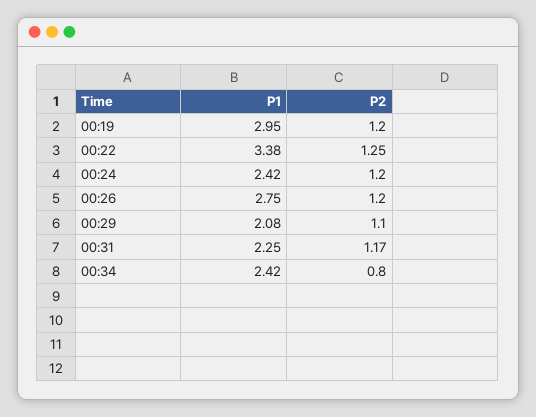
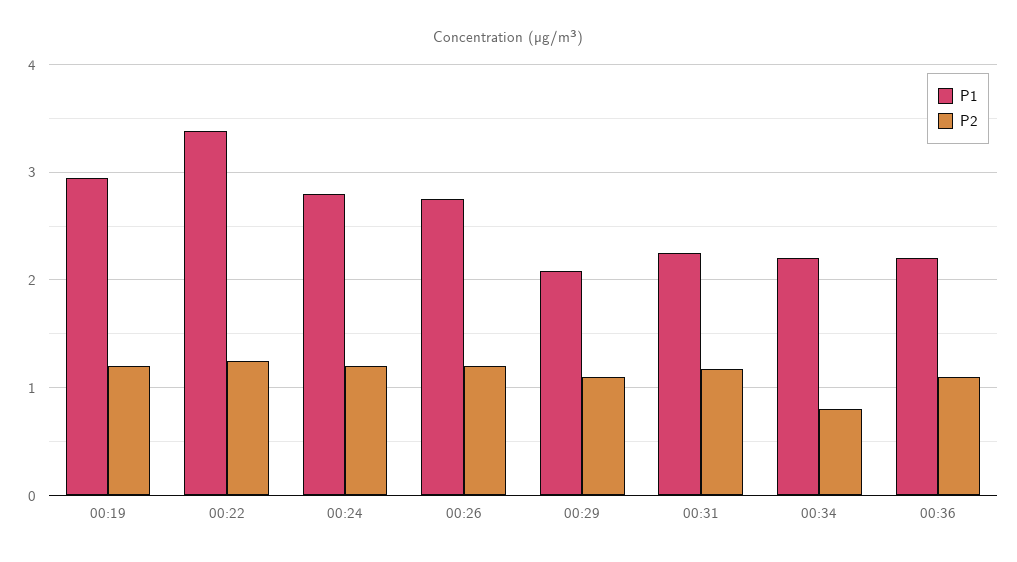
P1, 00:24: 2.42 -> 2.8
P1, 00:34: 2.42 -> 2.2
P1, 00:36: none -> 2.2
P2, 00:36: none -> 1.1

